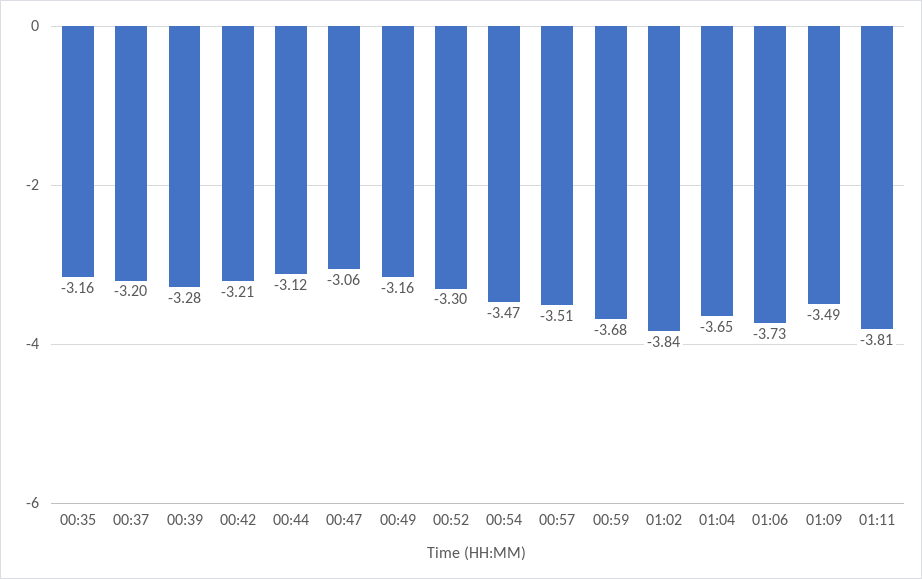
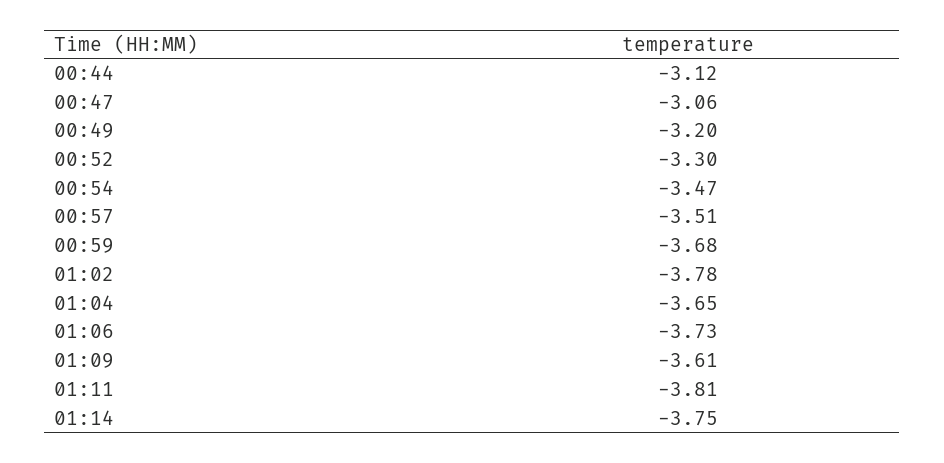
00:35: -3.16 -> none
00:37: -3.2 -> none
00:39: -3.28 -> none
00:42: -3.21 -> none
00:49: -3.16 -> -3.2
01:02: -3.84 -> -3.78
01:09: -3.49 -> -3.61
01:14: none -> -3.75

